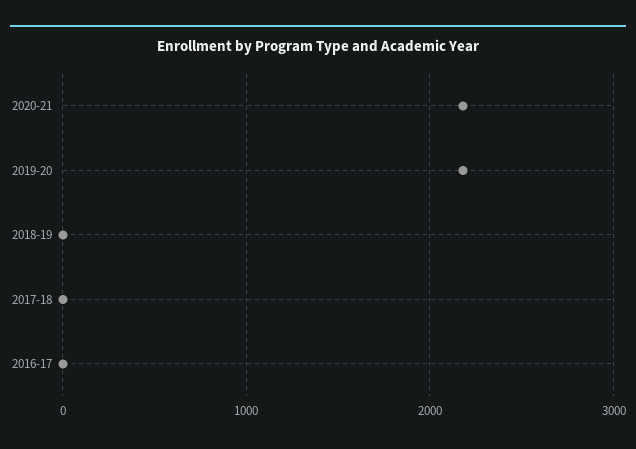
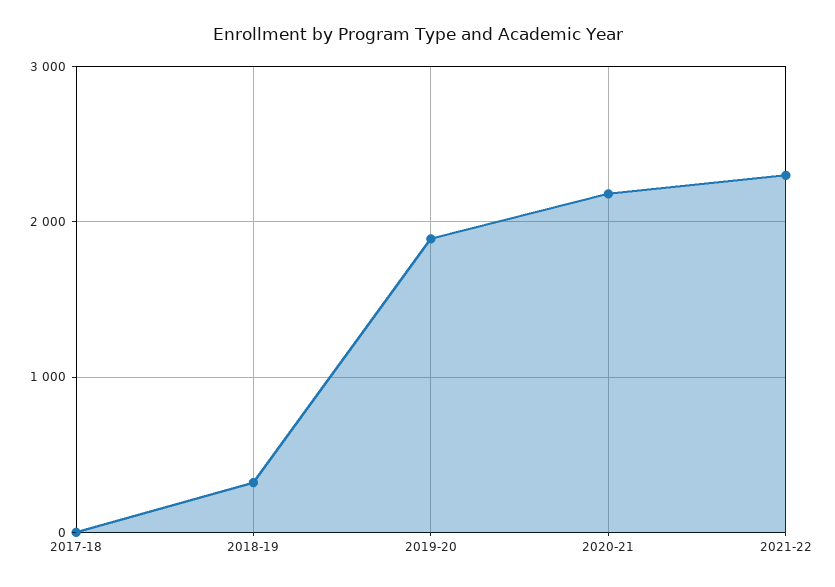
2019-20: 2200 -> 1900
2018-19: 0 -> 300
2016-17: 0 -> none
2021-22: none -> 2300

